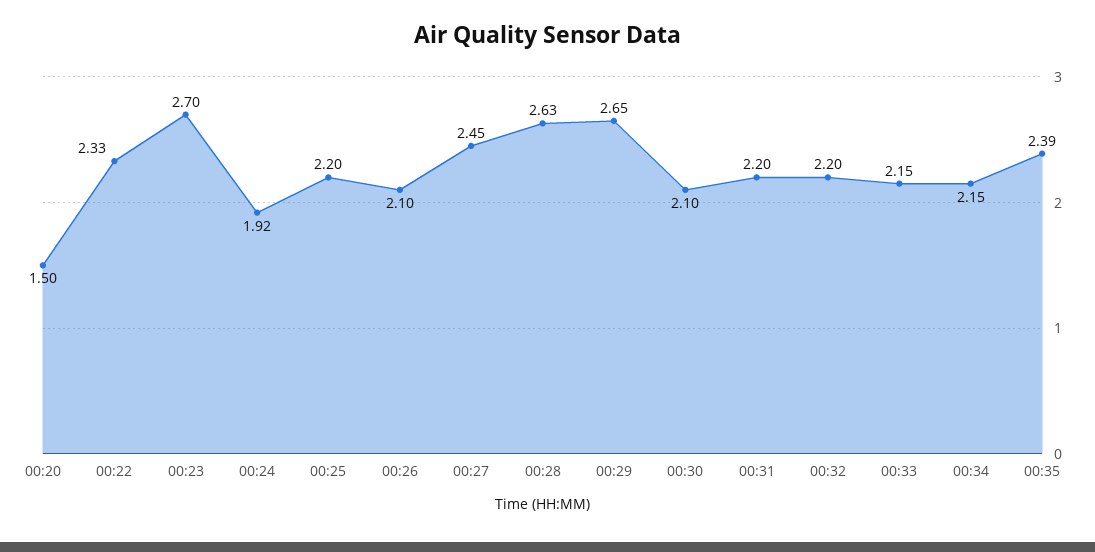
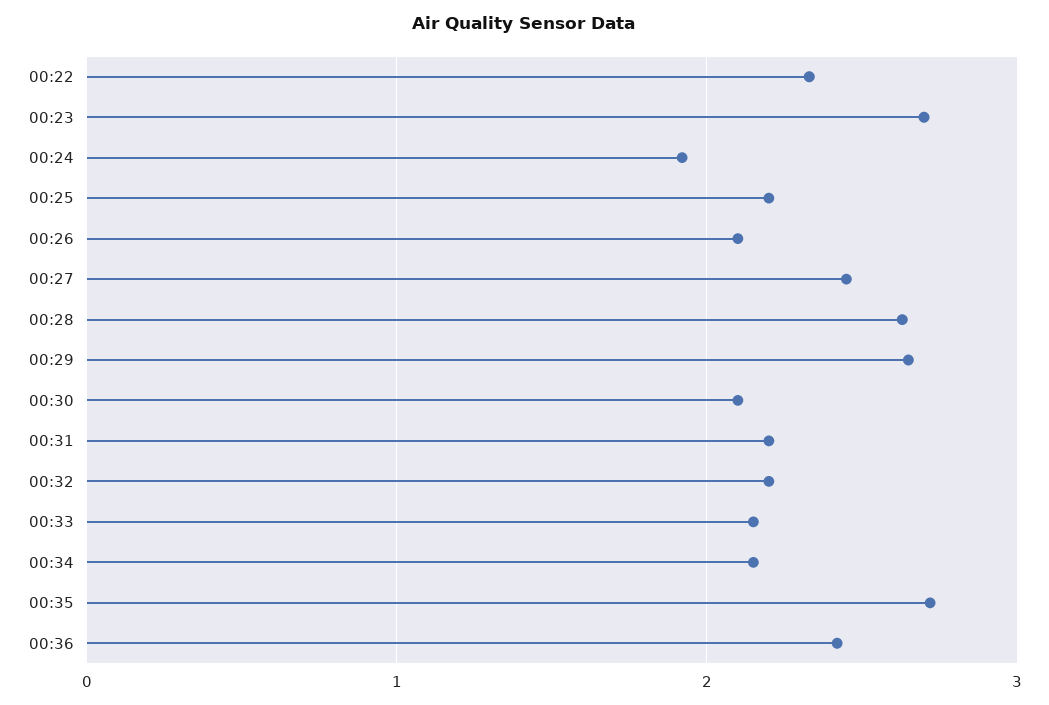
00:20: 1.5 -> none
00:35: 2.39 -> 2.7
00:36: none -> 2.4

